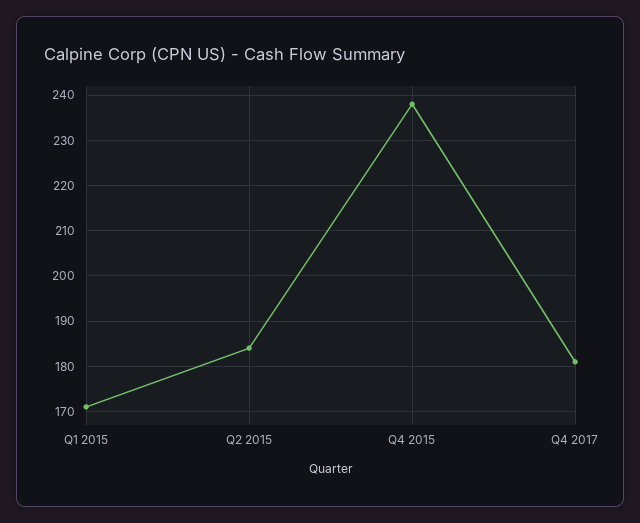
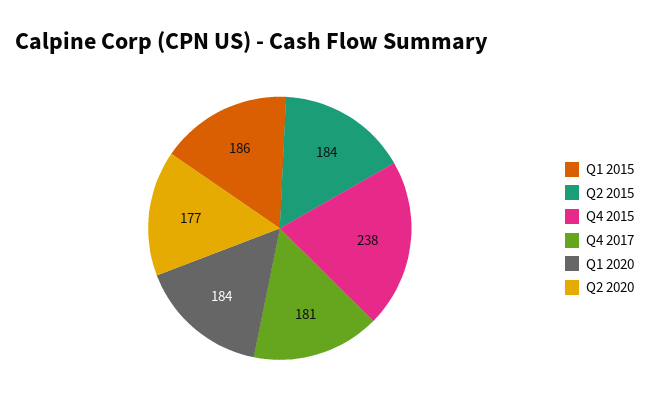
Q1 2015: 170 -> 186
Q1 2020: none -> 184
Q2 2020: none -> 177

